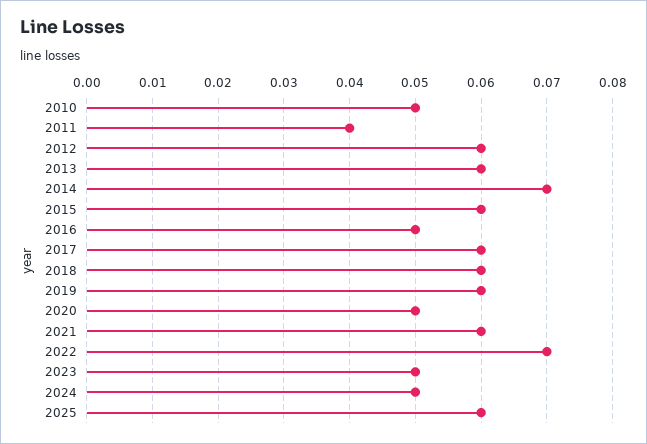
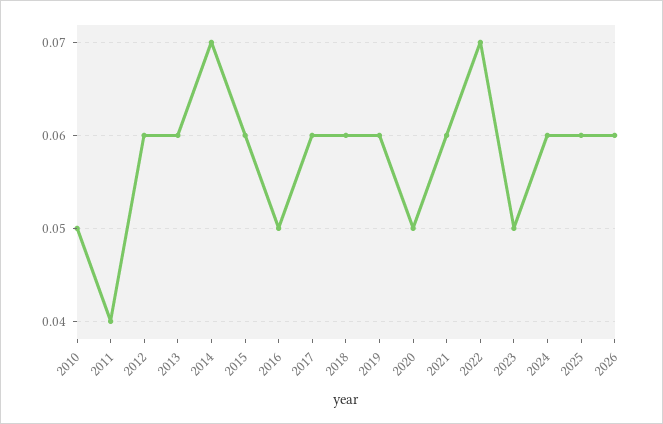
2024: 0.05 -> 0.06
2026: none -> 0.06

